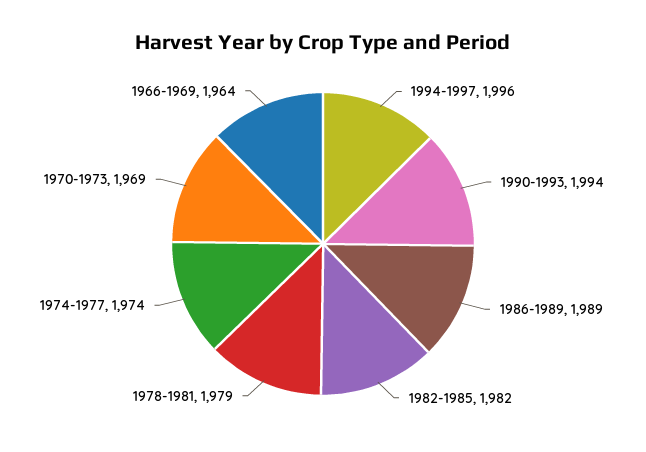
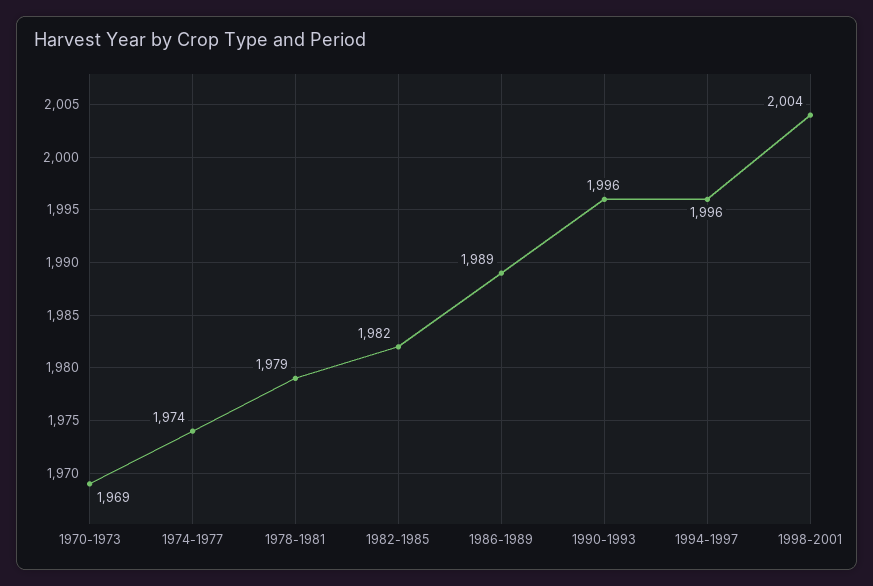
1990-1993: 1994 -> 1996
1966-1969: 1964 -> none
1998-2001: none -> 2004

